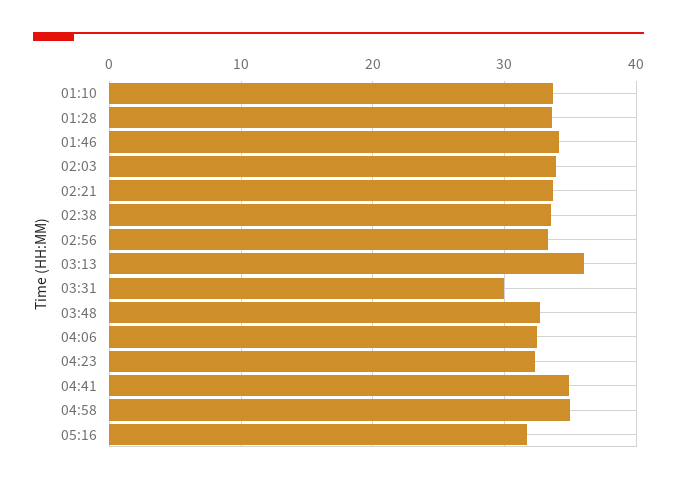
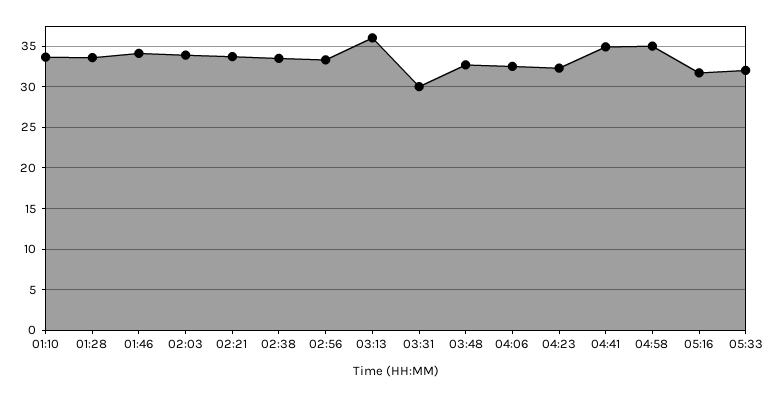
05:33: none -> 32

